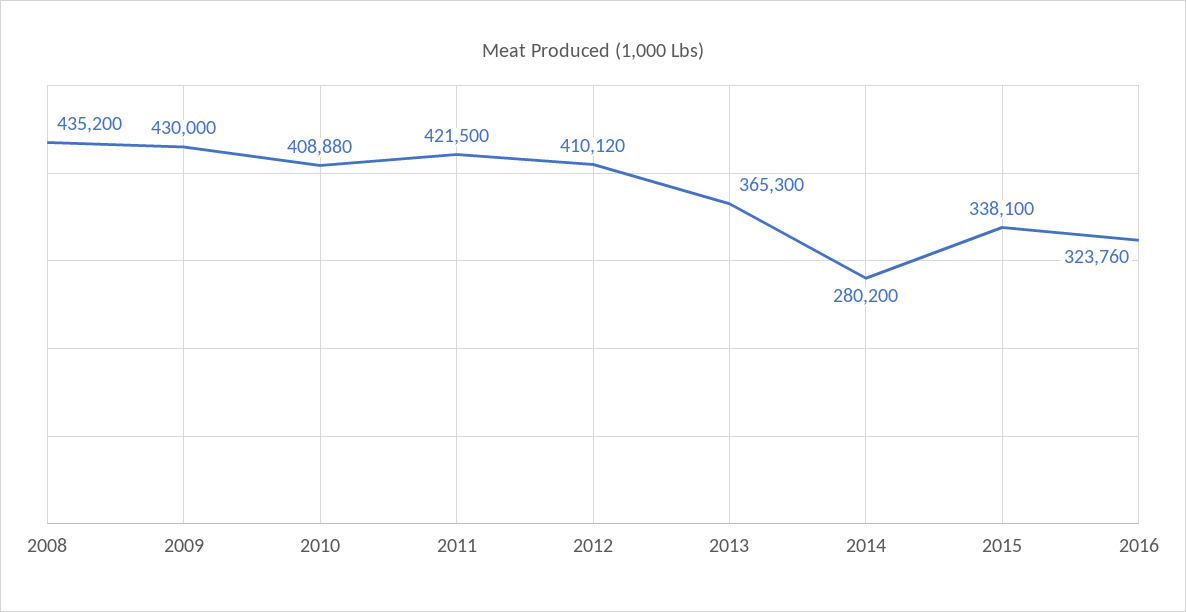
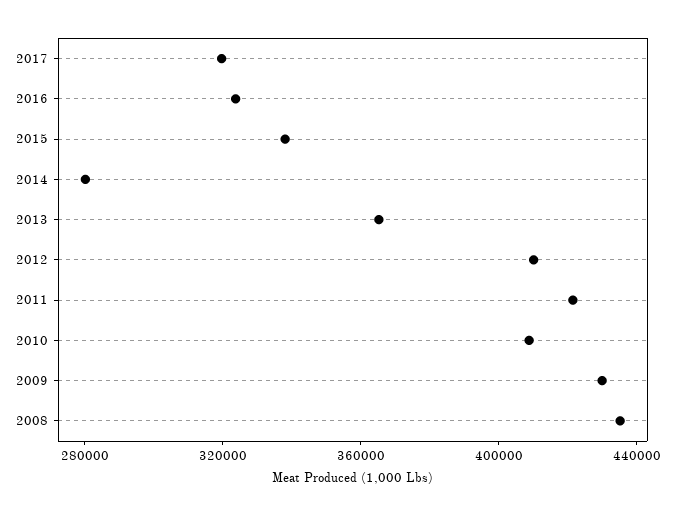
2017: none -> 320000

